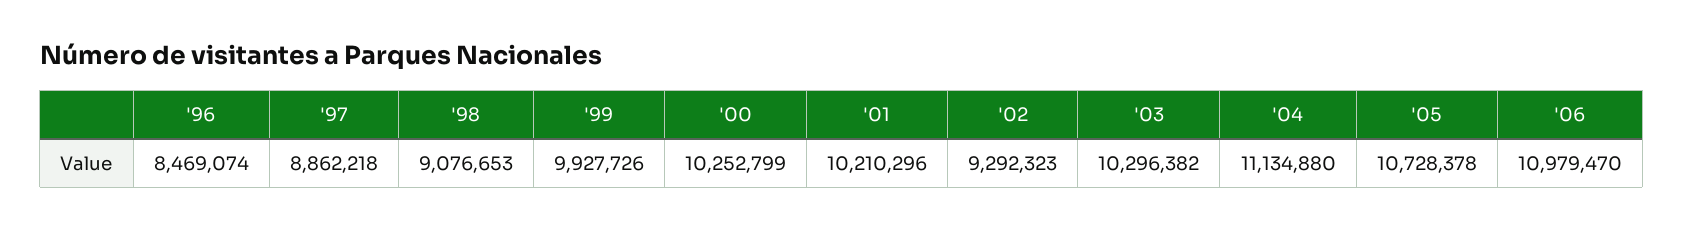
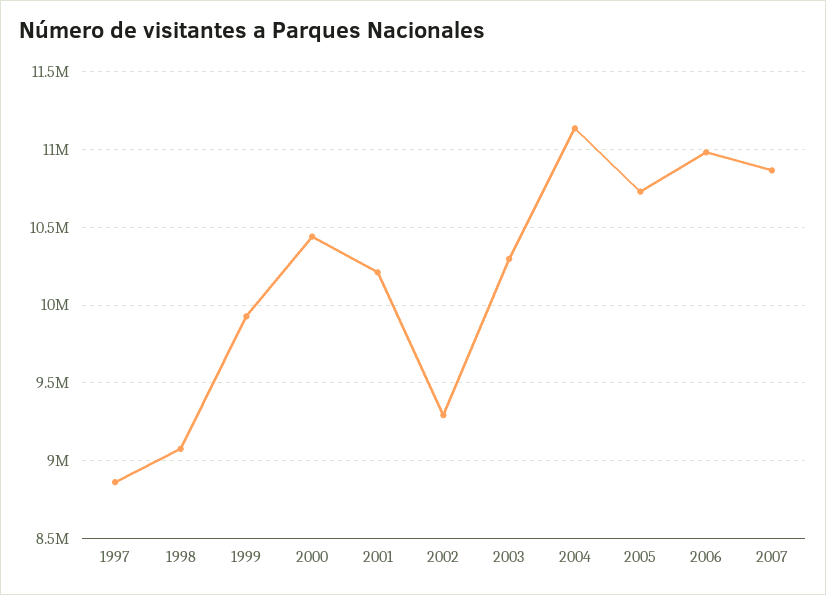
'96: 8469074 -> none
'00: 10252799 -> 10450000
2007: none -> 10850000

